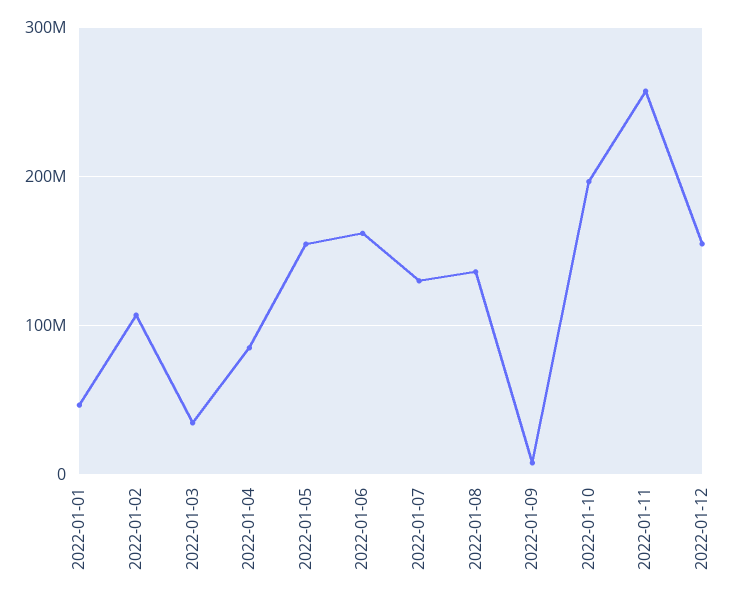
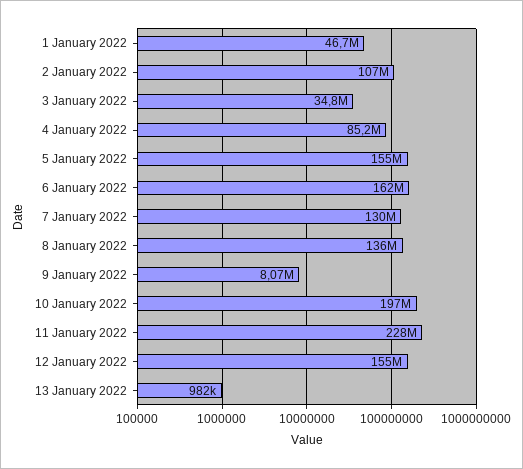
2022-01-11: 260000000 -> 228000000
13 January 2022: none -> 982000

